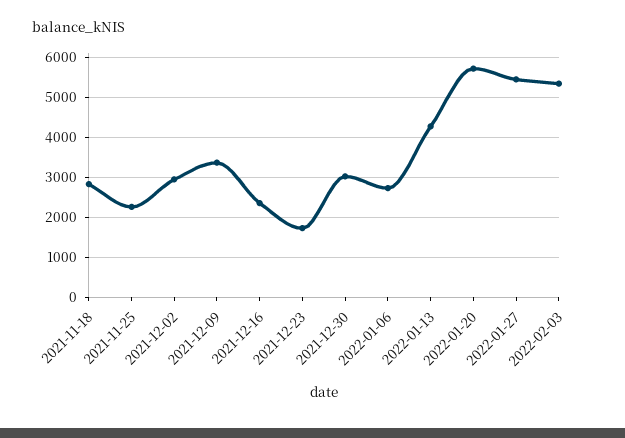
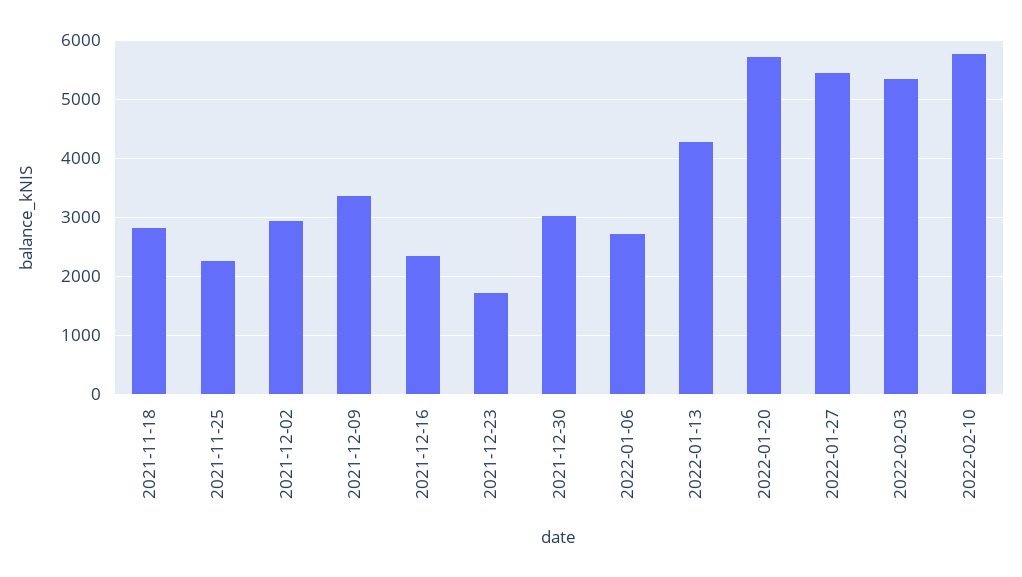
2022-02-10: none -> 5800

